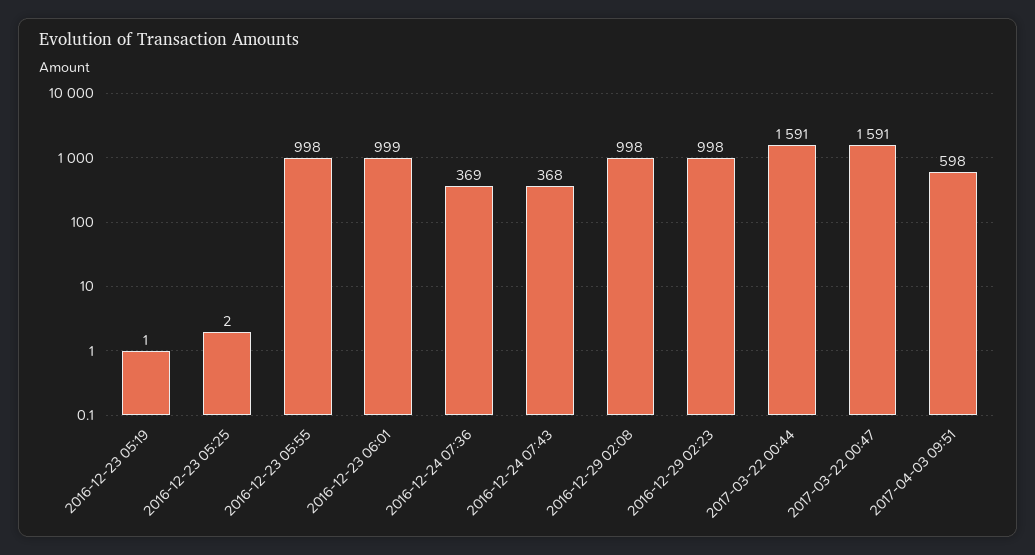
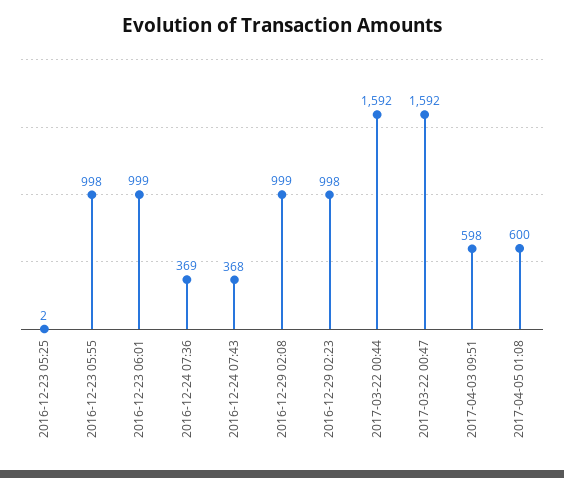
2016-12-23 05:19: 1 -> none
2016-12-29 02:08: 998 -> 999
2017-03-22 00:44: 1591 -> 1592
2017-03-22 00:47: 1591 -> 1592
2017-04-05 01:08: none -> 600

